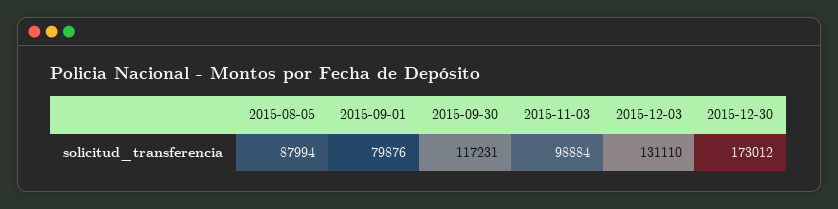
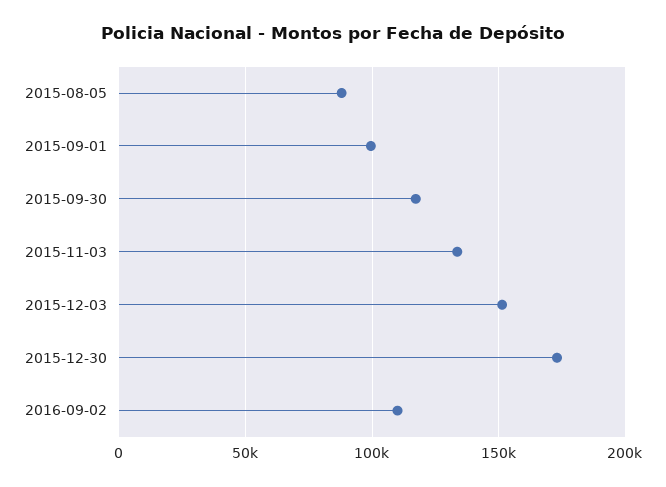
2015-09-01: 79876 -> 100000
2015-11-03: 98884 -> 135000
2015-12-03: 131110 -> 150000
2016-09-02: none -> 110000

